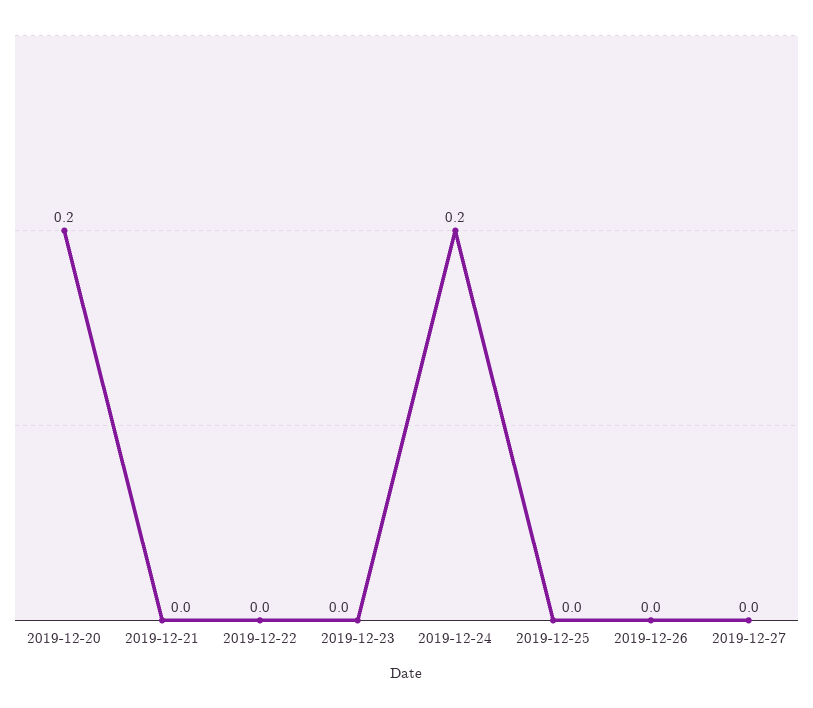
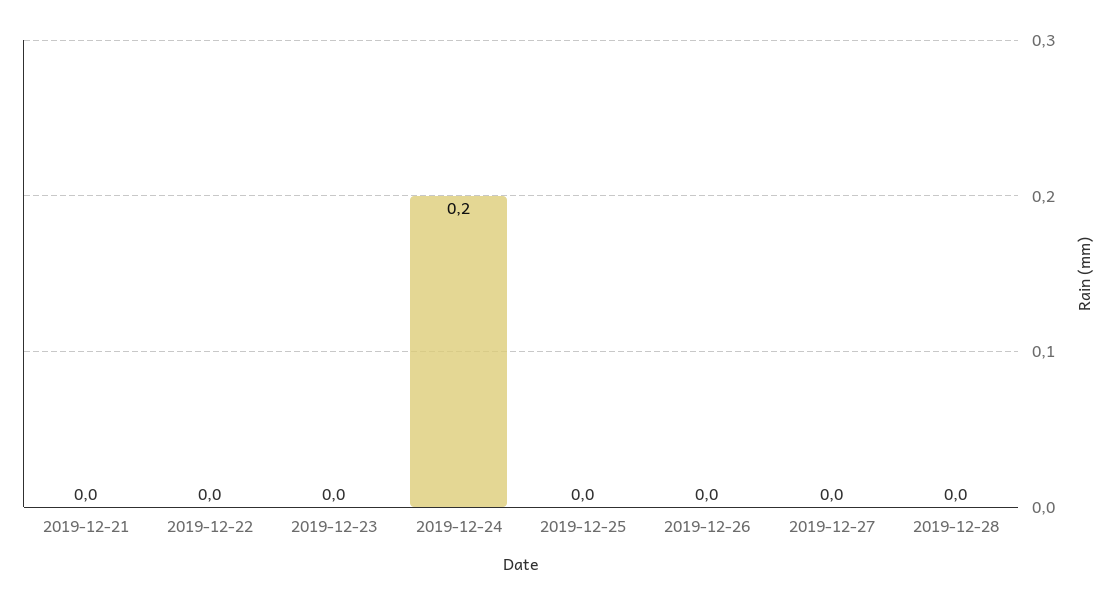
2019-12-20: 0.2 -> none
2019-12-28: none -> 0

